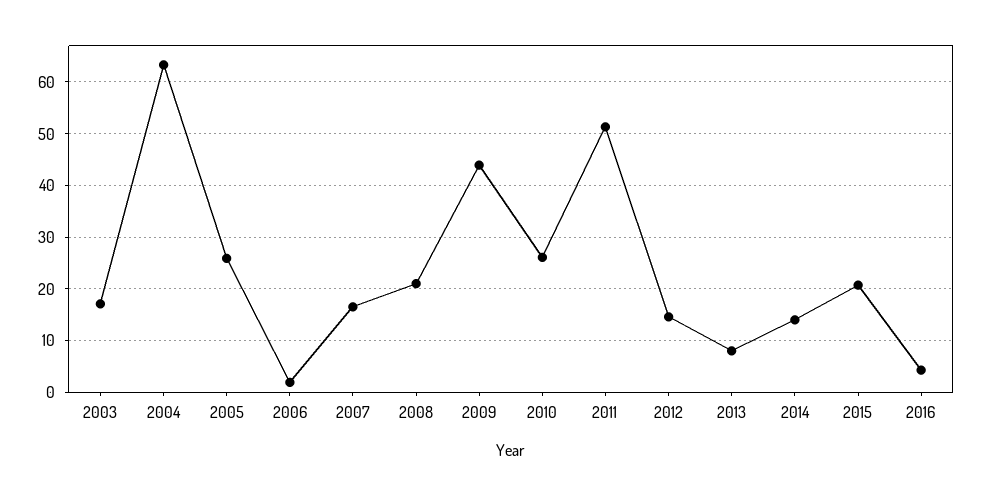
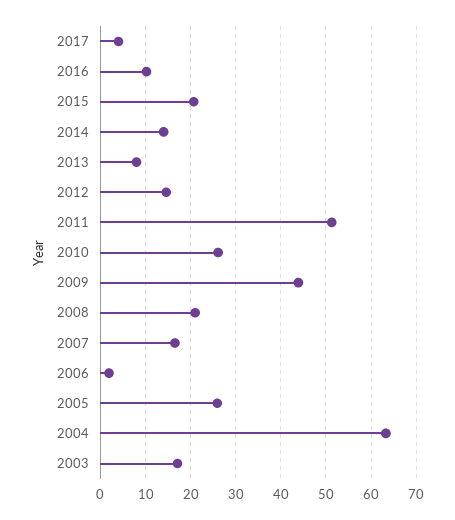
2016: 4 -> 10
2017: none -> 4

